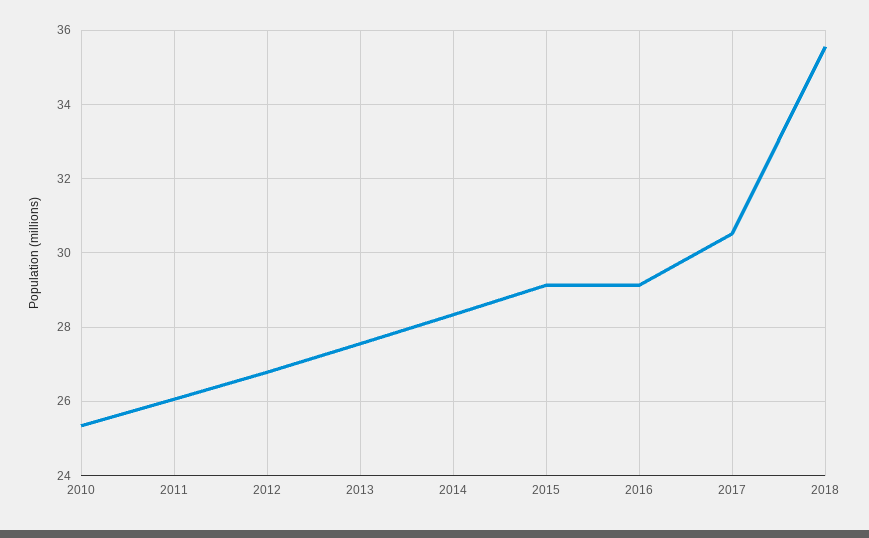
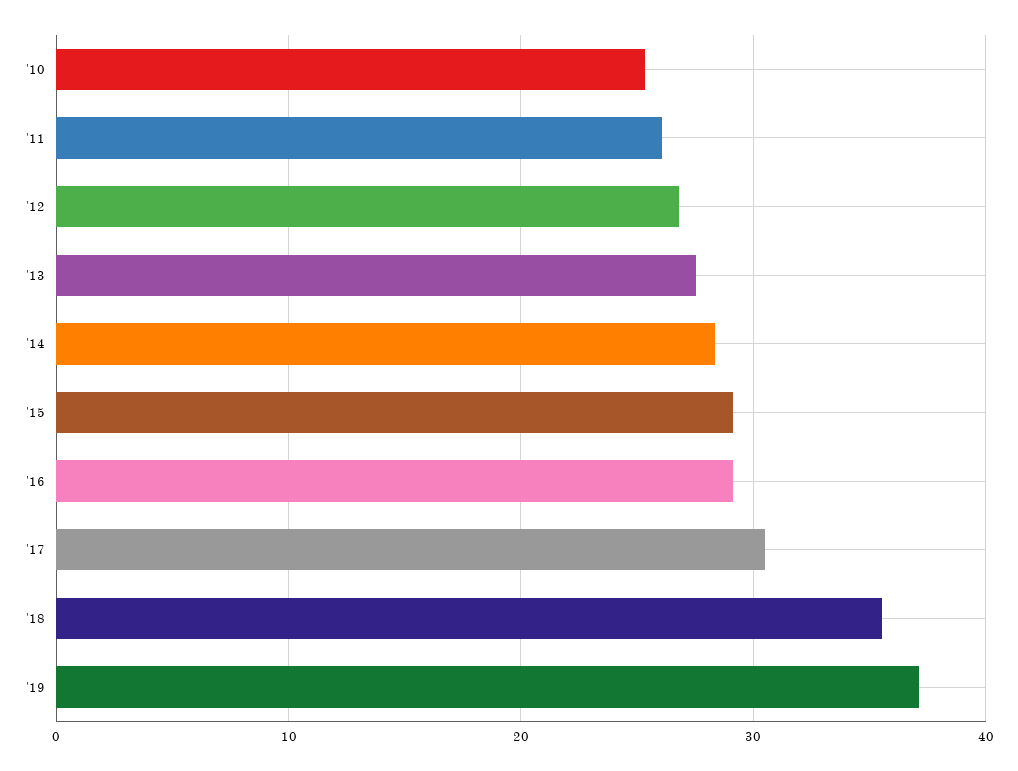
'19: none -> 37

